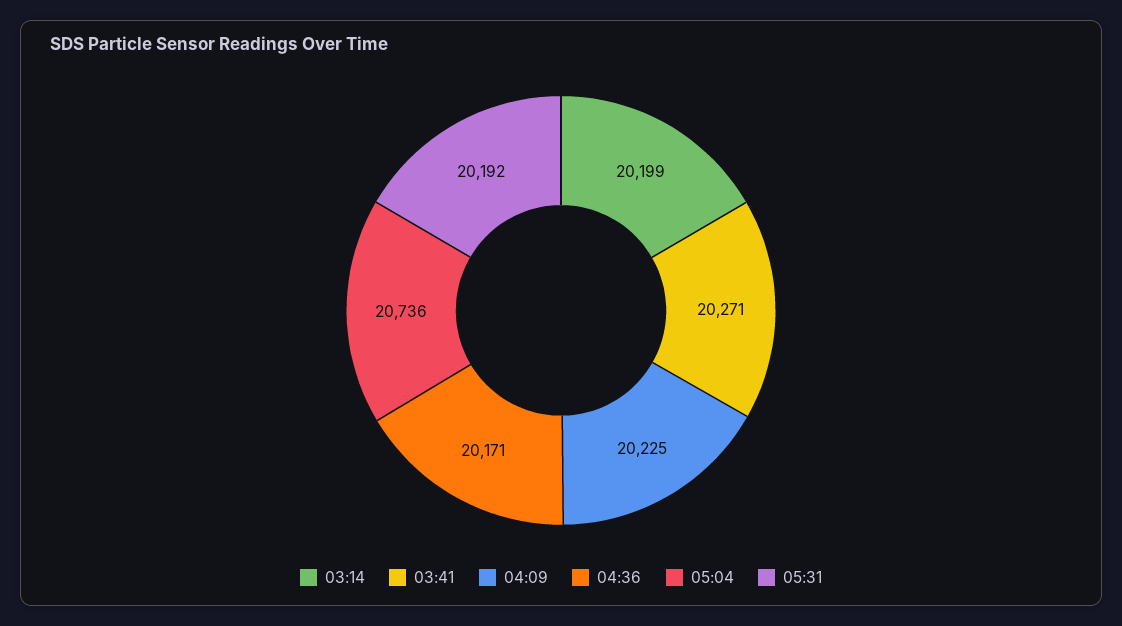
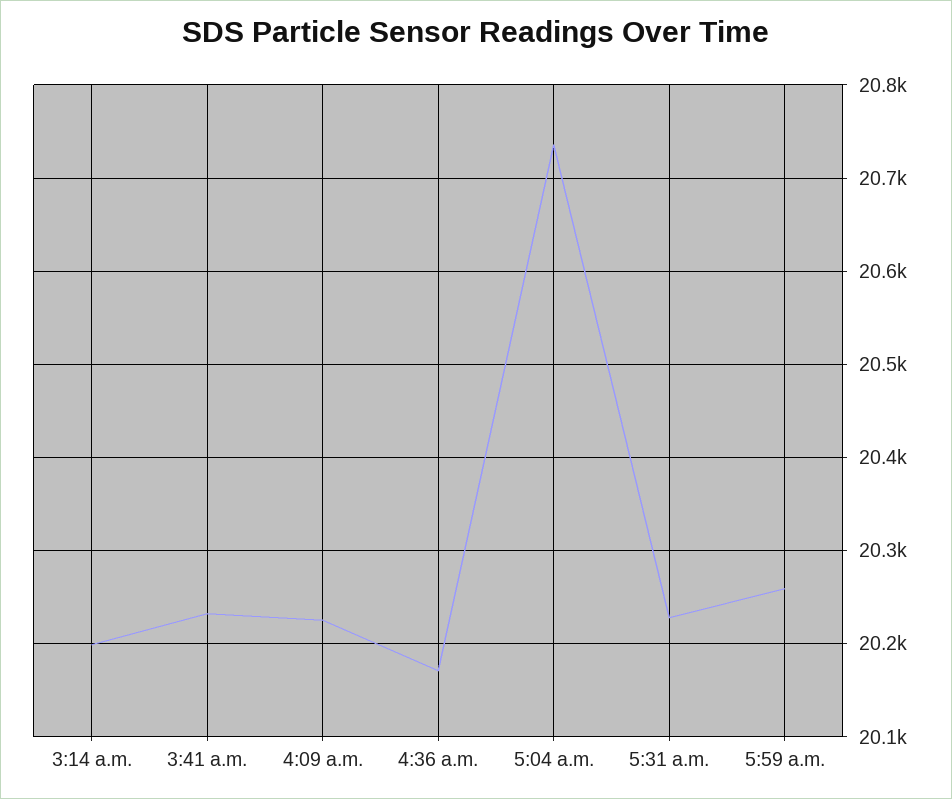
03:41: 20271 -> 20230
05:31: 20192 -> 20230
5:59 a.m.: none -> 20260

